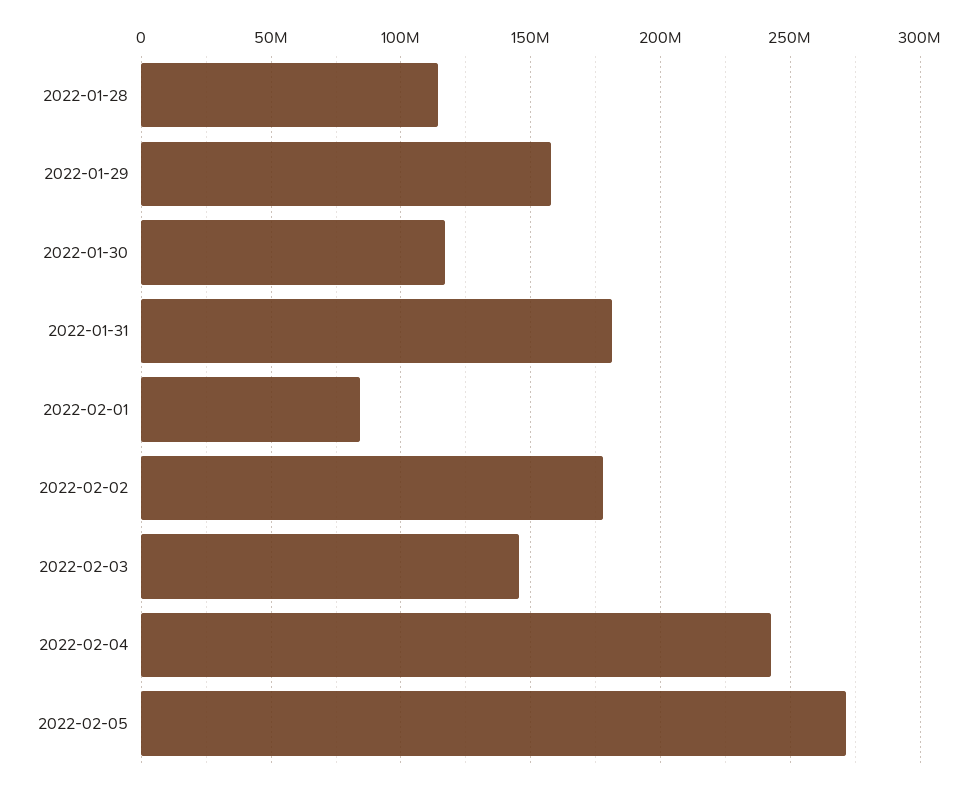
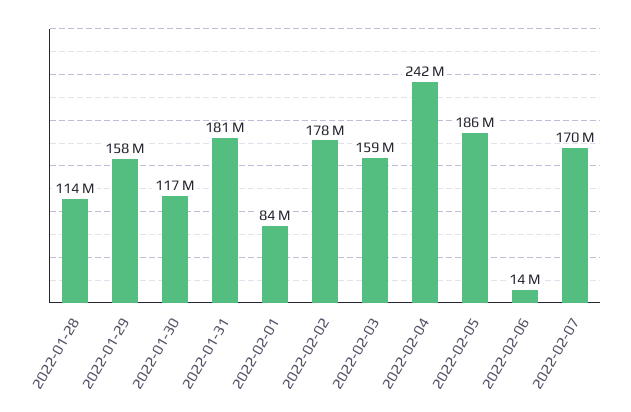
2022-02-03: 145000000 -> 159000000
2022-02-05: 270000000 -> 186000000
2022-02-06: none -> 14000000
2022-02-07: none -> 170000000

